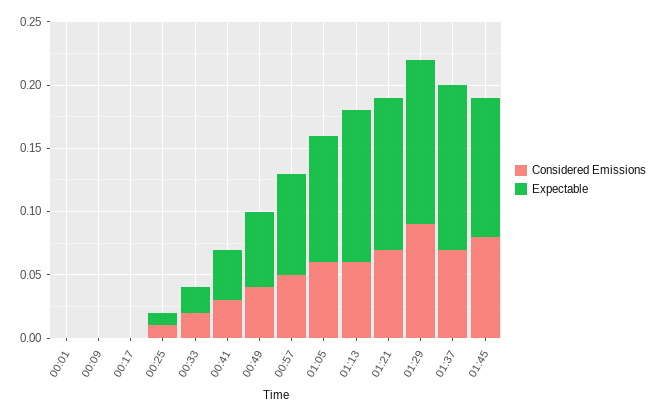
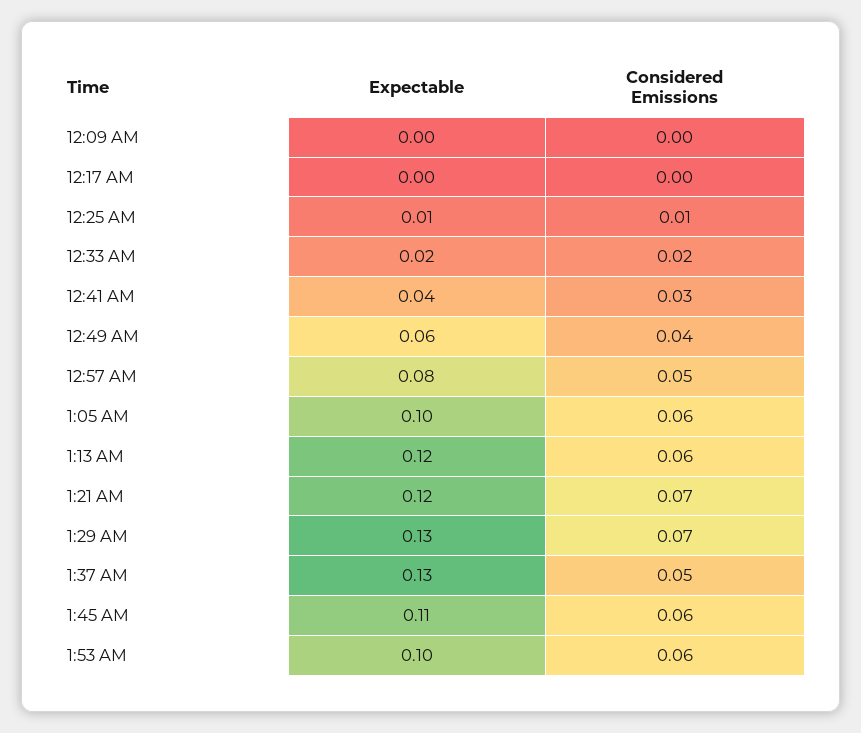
Considered Emissions, 00:01: 0 -> none
Expectable, 00:01: 0 -> none
Considered Emissions, 01:29: 0.09 -> 0.07
Considered Emissions, 01:37: 0.07 -> 0.05
Considered Emissions, 01:45: 0.08 -> 0.06
Expectable, 1:53 AM: none -> 0.1
Considered Emissions, 1:53 AM: none -> 0.06

